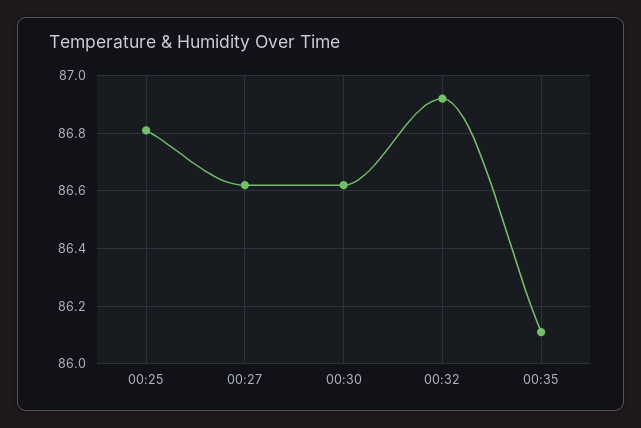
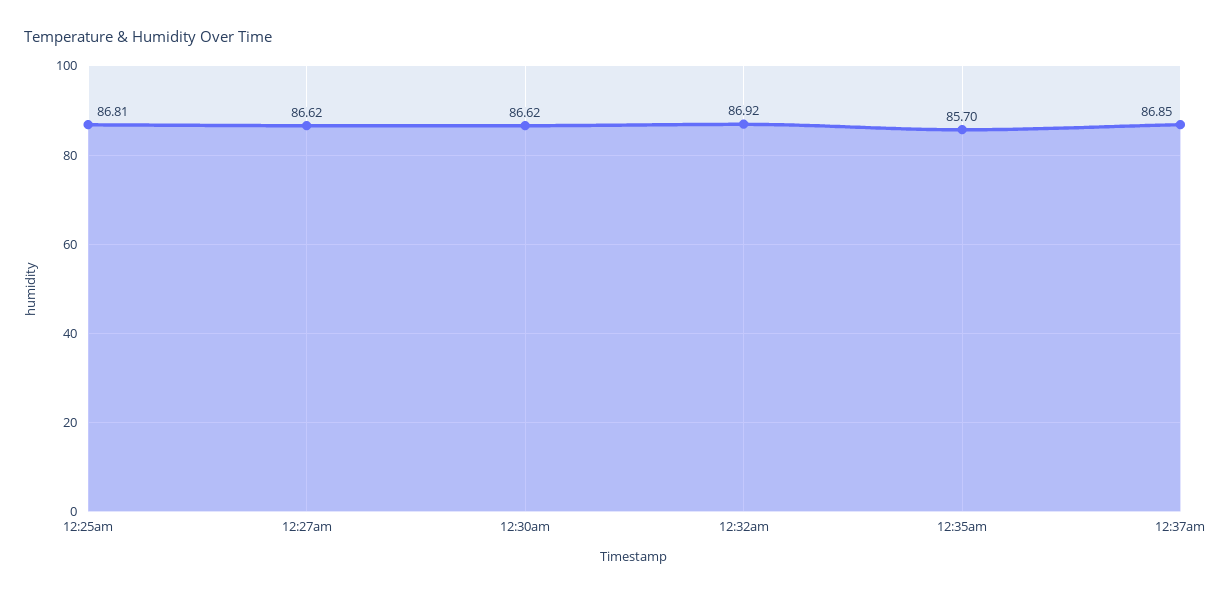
00:35: 86.1 -> 85.7
12:37am: none -> 86.85

